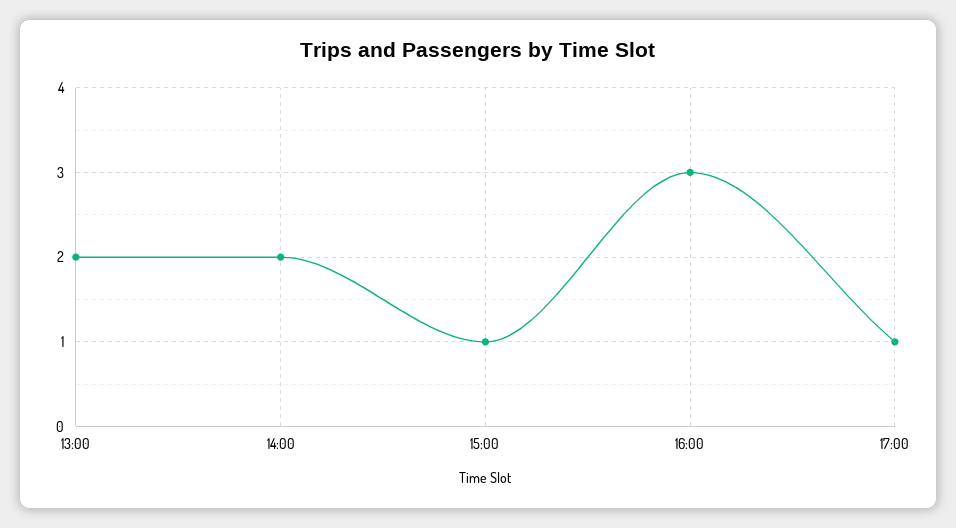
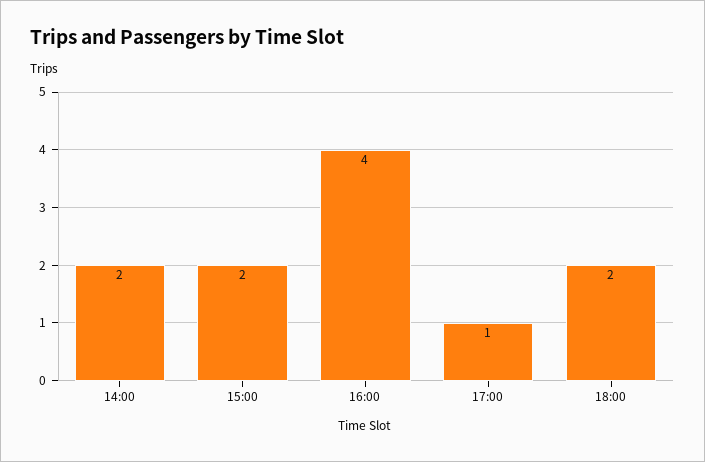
13:00: 2 -> none
15:00: 1 -> 2
16:00: 3 -> 4
18:00: none -> 2

